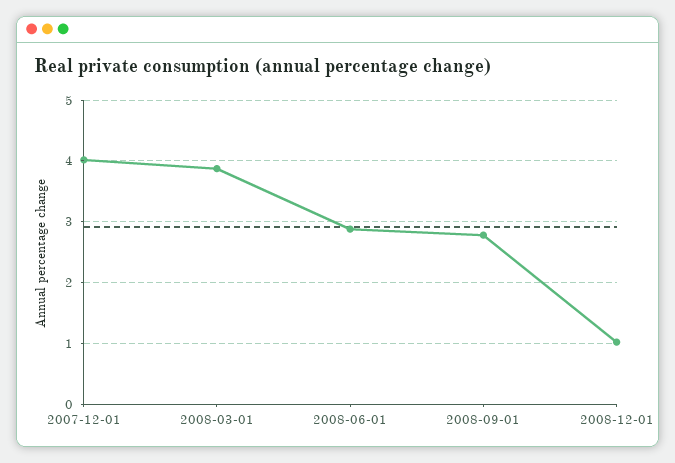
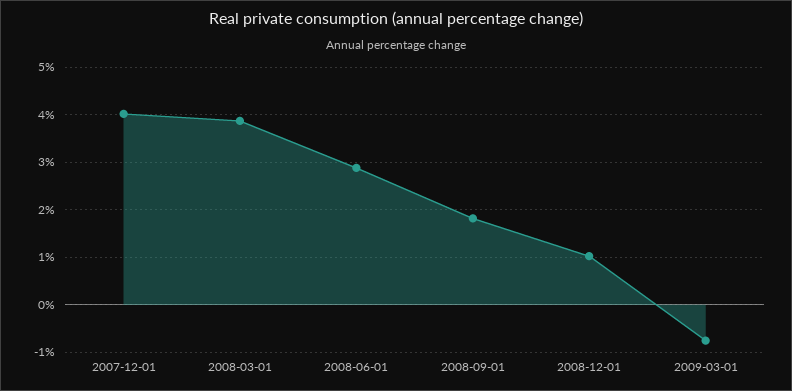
2008-09-01: 2.8 -> 1.8
2009-03-01: none -> -0.8

